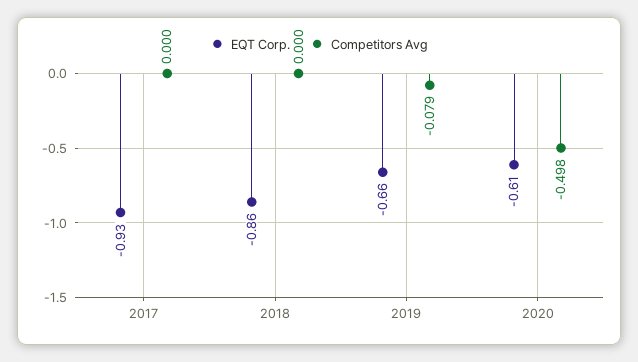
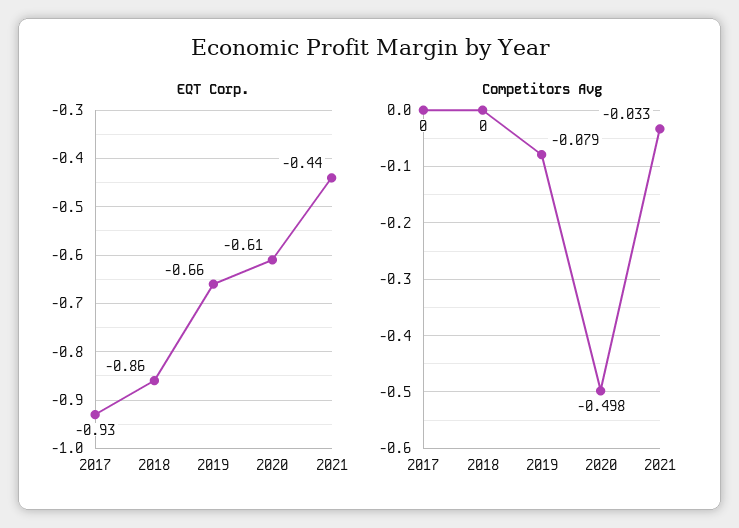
EQT Corp., 2021: none -> -0.44
Competitors Avg, 2021: none -> -0.033

